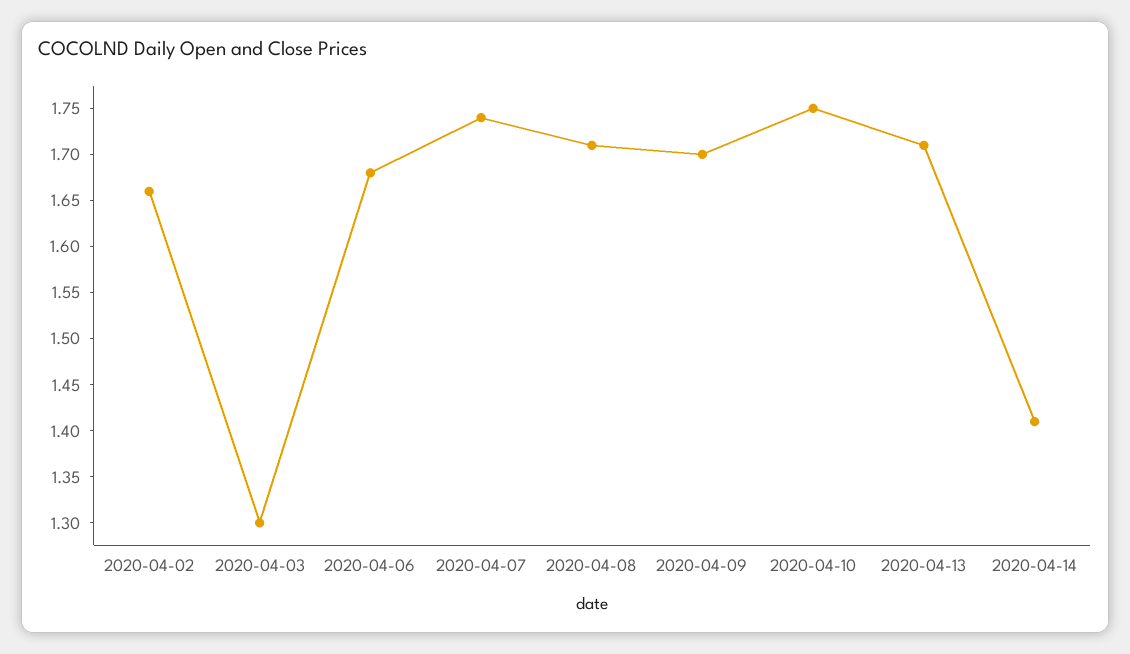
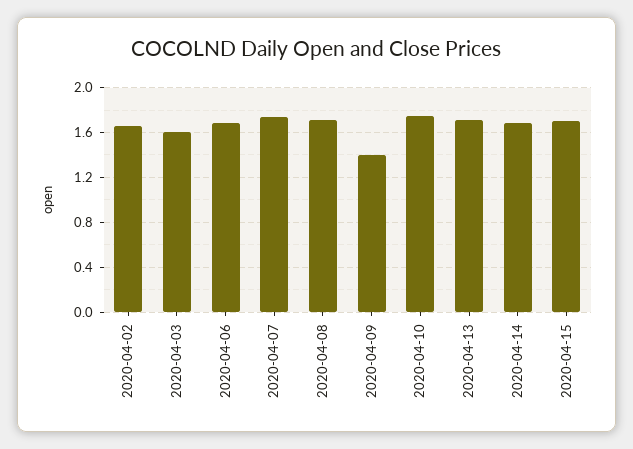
2020-04-03: 1.3 -> 1.6
2020-04-09: 1.7 -> 1.4
2020-04-14: 1.41 -> 1.7
2020-04-15: none -> 1.7

